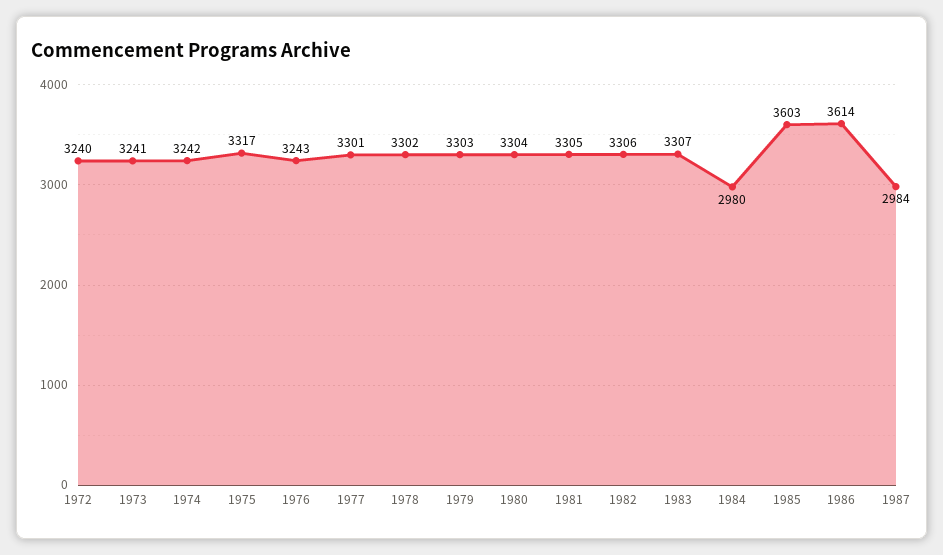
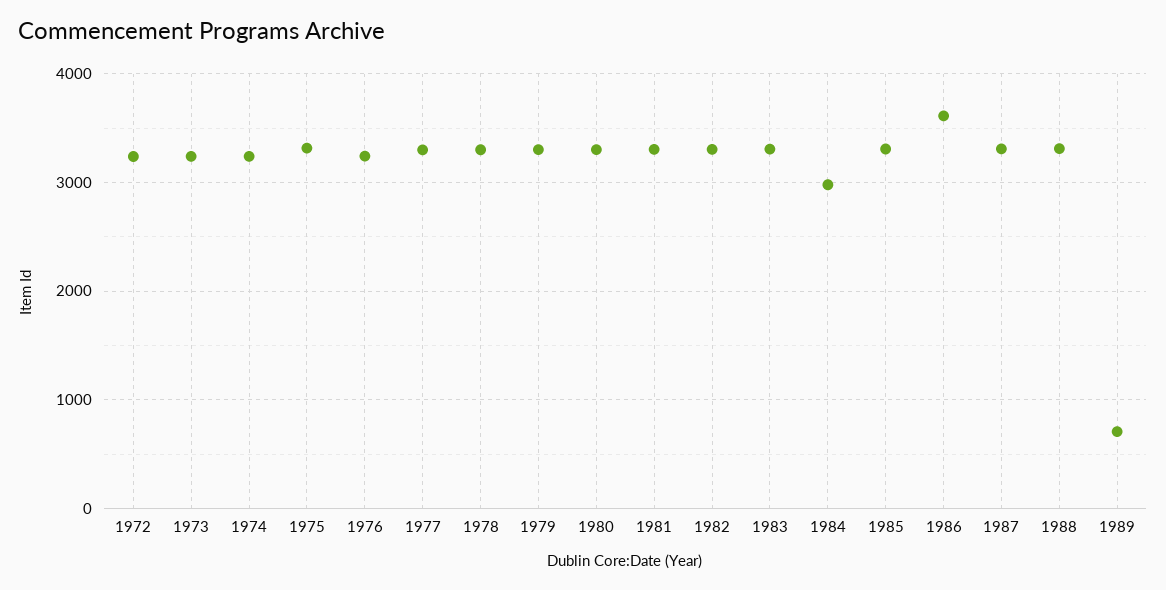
1985: 3603 -> 3300
1987: 2984 -> 3300
1988: none -> 3300
1989: none -> 700

